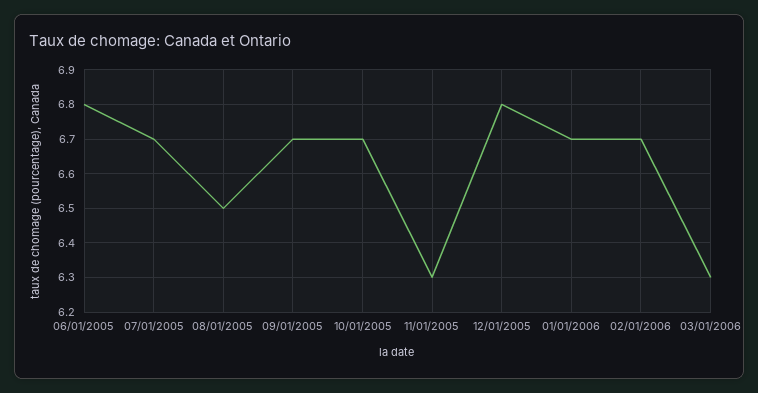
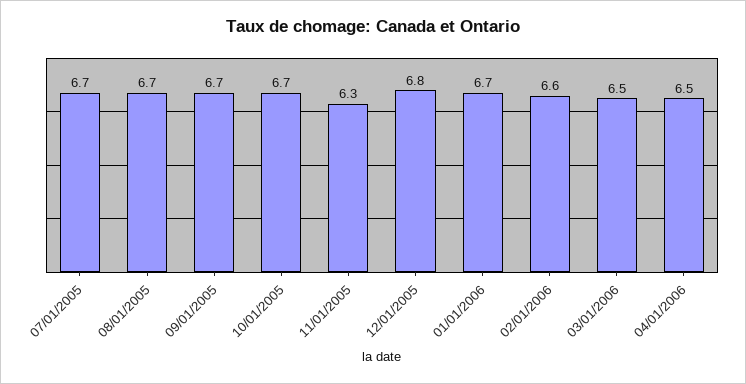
06/01/2005: 6.8 -> none
08/01/2005: 6.5 -> 6.7
02/01/2006: 6.7 -> 6.6
03/01/2006: 6.3 -> 6.5
04/01/2006: none -> 6.5

